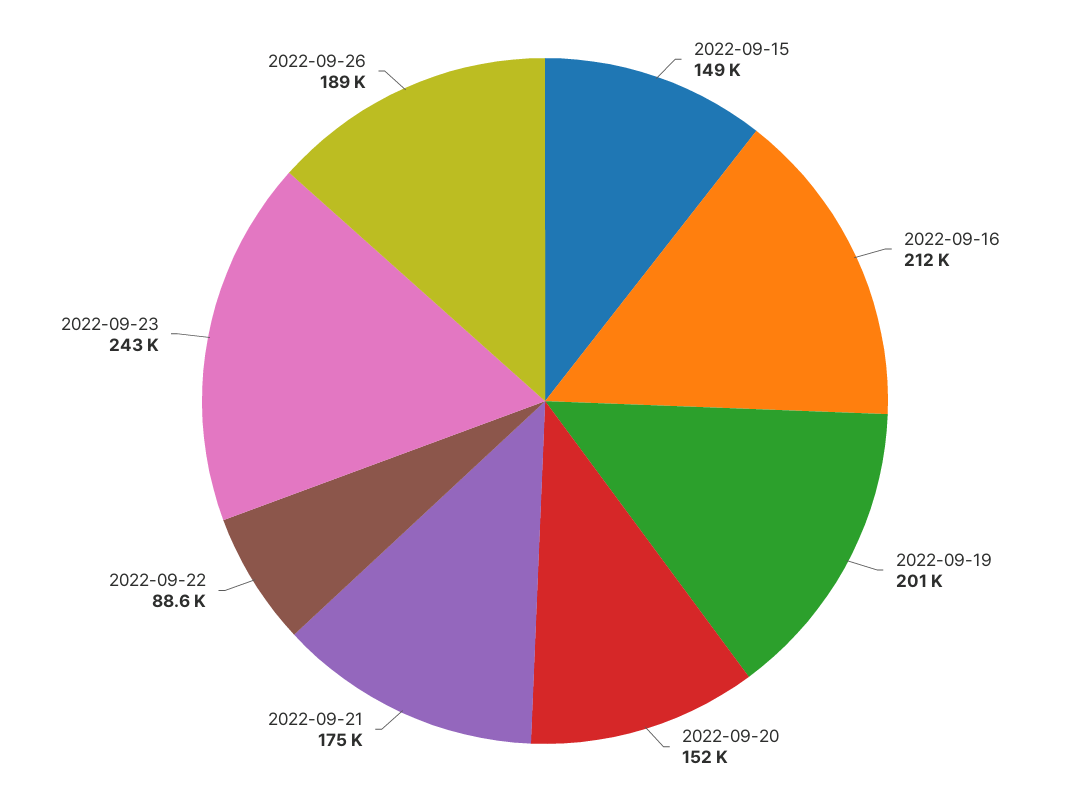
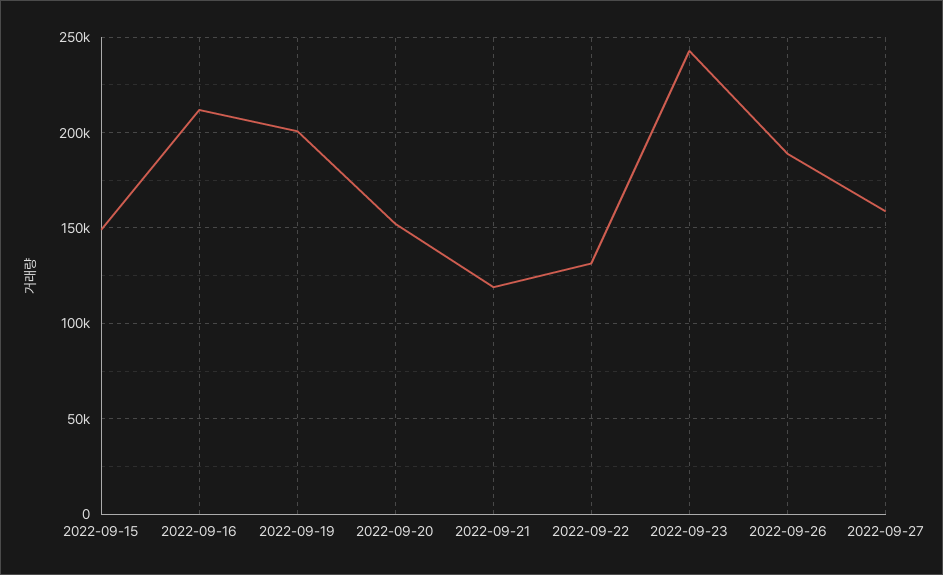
2022-09-21: 175000 -> 120000
2022-09-22: 88600 -> 130000
2022-09-27: none -> 160000

